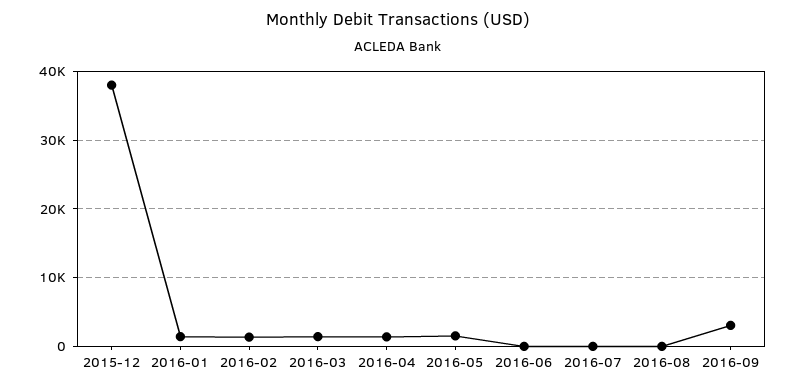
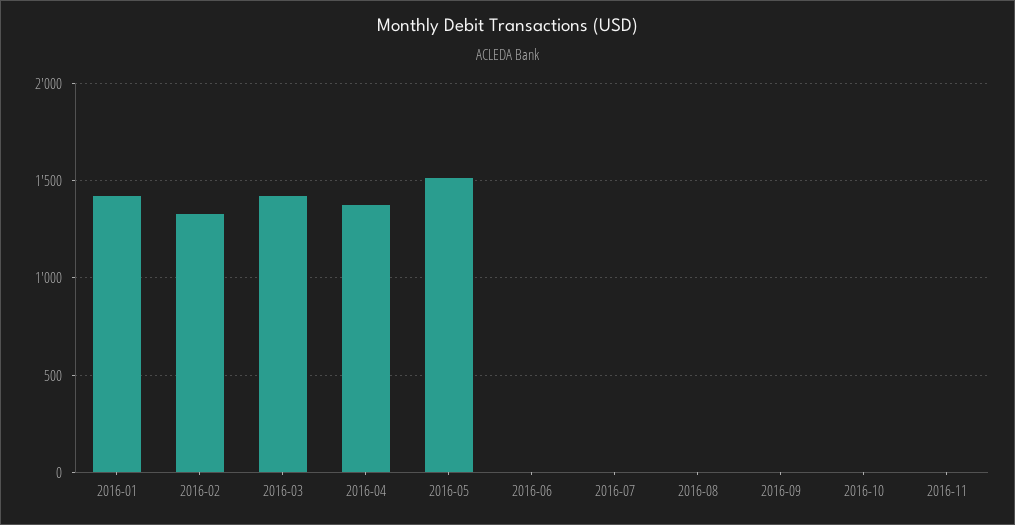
2015-12: 38000 -> none
2016-09: 3000 -> 0
2016-10: none -> 0
2016-11: none -> 0

